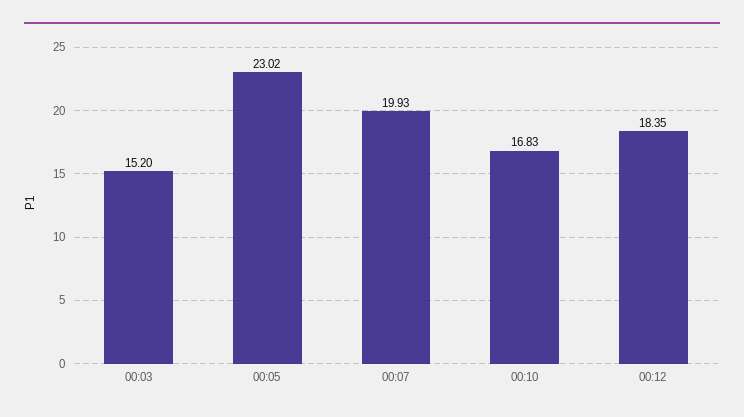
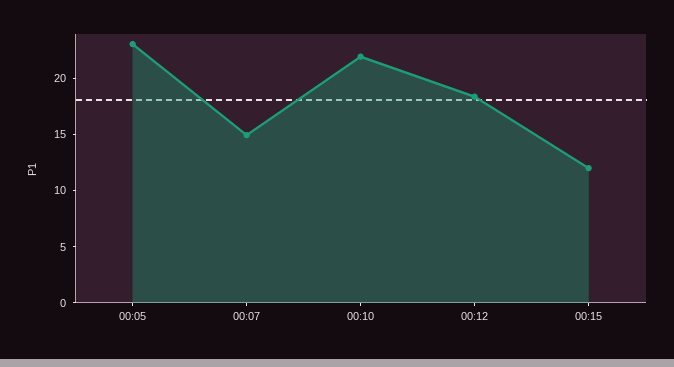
00:03: 15.2 -> none
00:07: 19.93 -> 15
00:10: 16.83 -> 22
00:15: none -> 12

